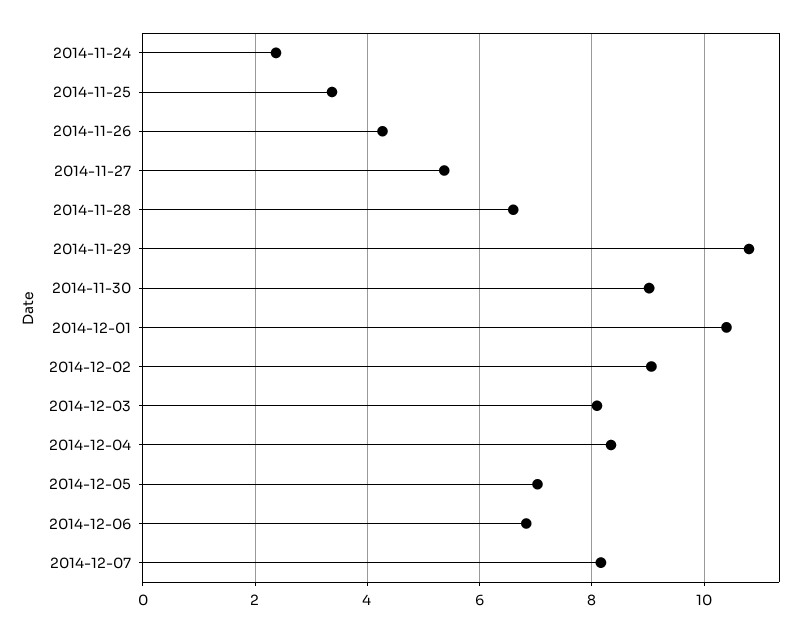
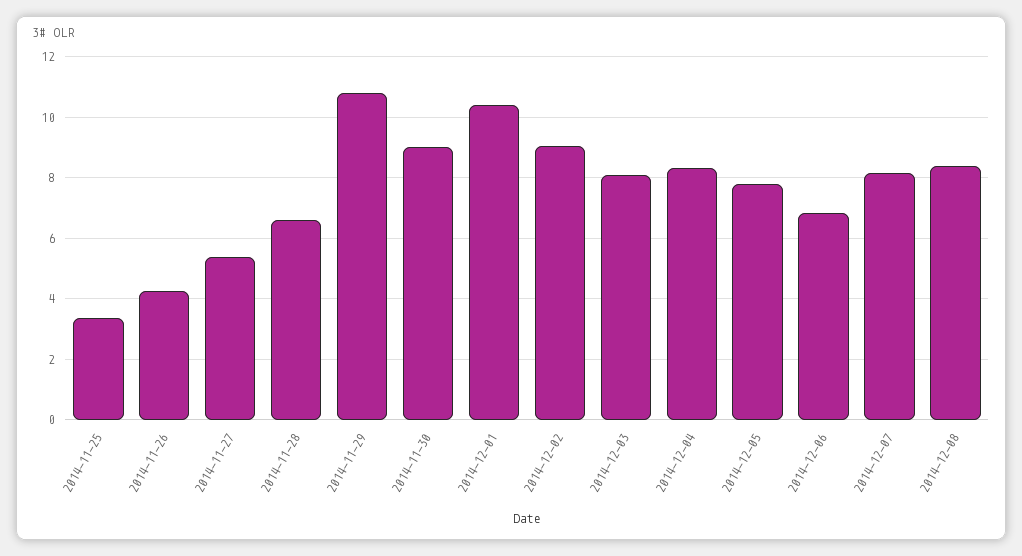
2014-11-24: 2.4 -> none
2014-12-05: 7 -> 7.8
2014-12-08: none -> 8.4

